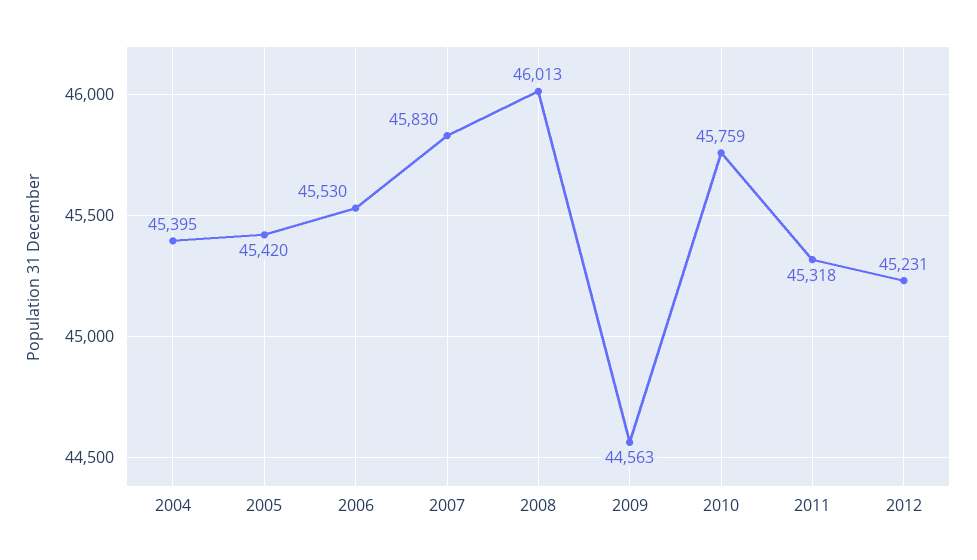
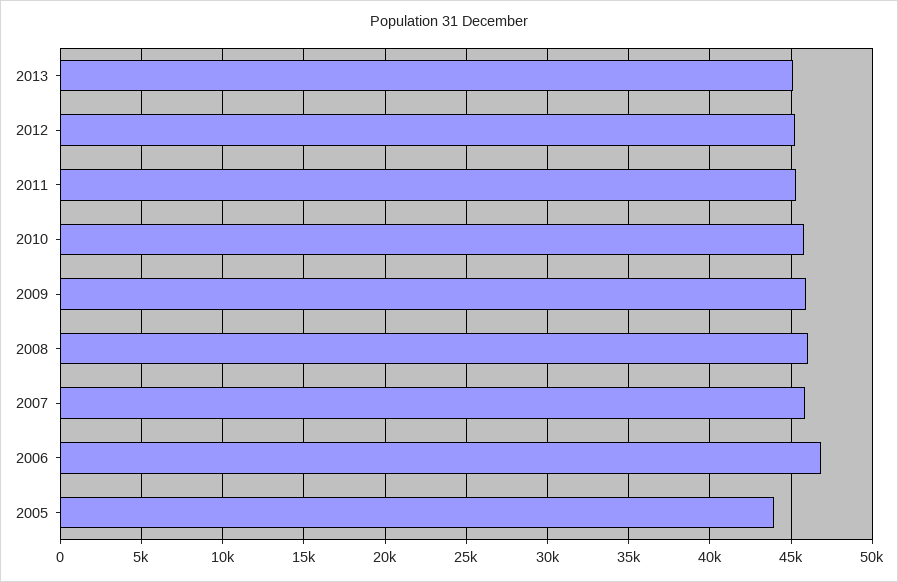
2004: 45395 -> none
2005: 45420 -> 44000
2006: 45530 -> 47000
2009: 44563 -> 46000
2013: none -> 45000

